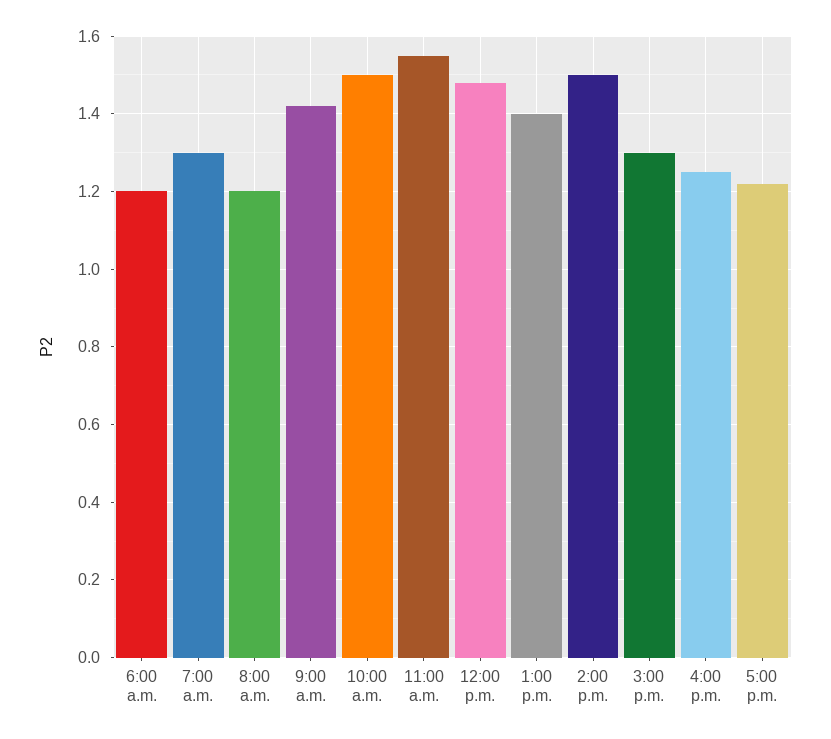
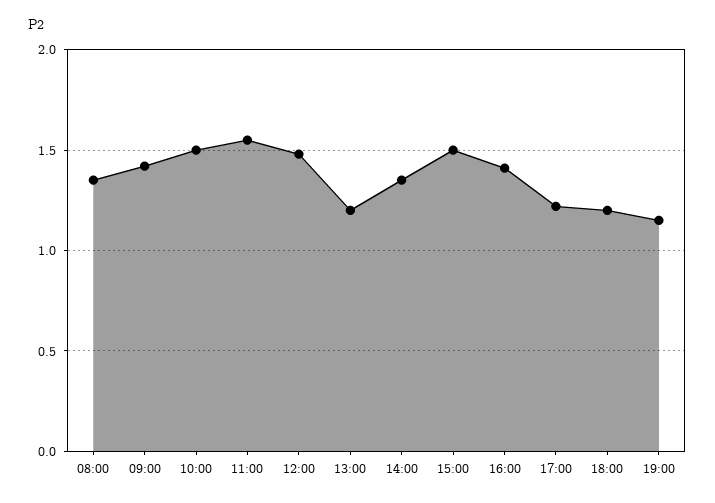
6:00 a.m.: 1.2 -> none
7:00 a.m.: 1.3 -> none
8:00 a.m.: 1.2 -> 1.35
1:00 p.m.: 1.4 -> 1.2
2:00 p.m.: 1.5 -> 1.35
3:00 p.m.: 1.3 -> 1.5
4:00 p.m.: 1.25 -> 1.4
18:00: none -> 1.2
19:00: none -> 1.15

